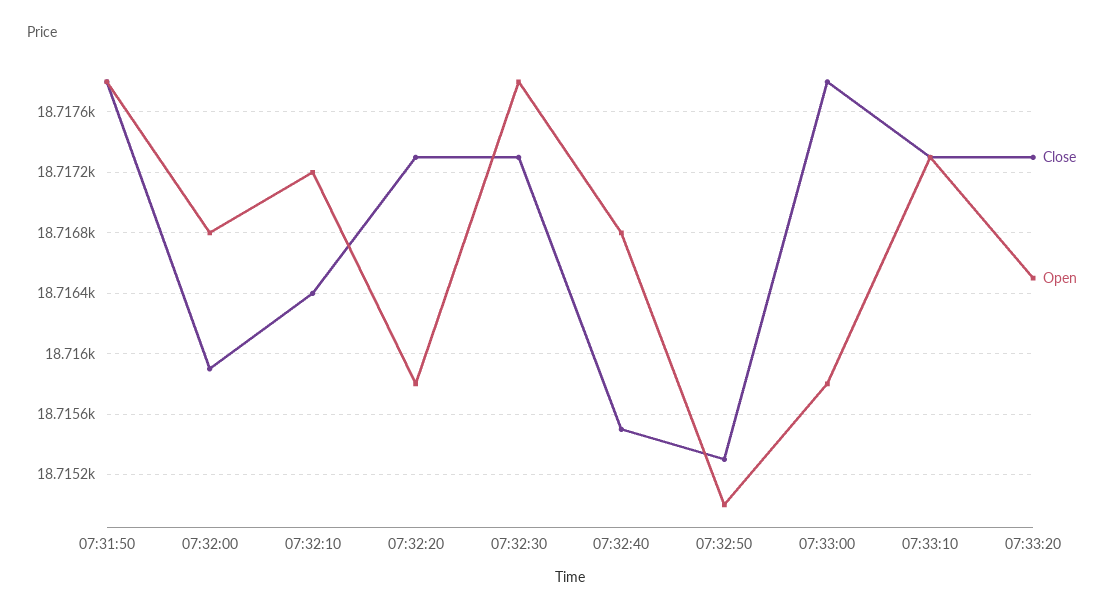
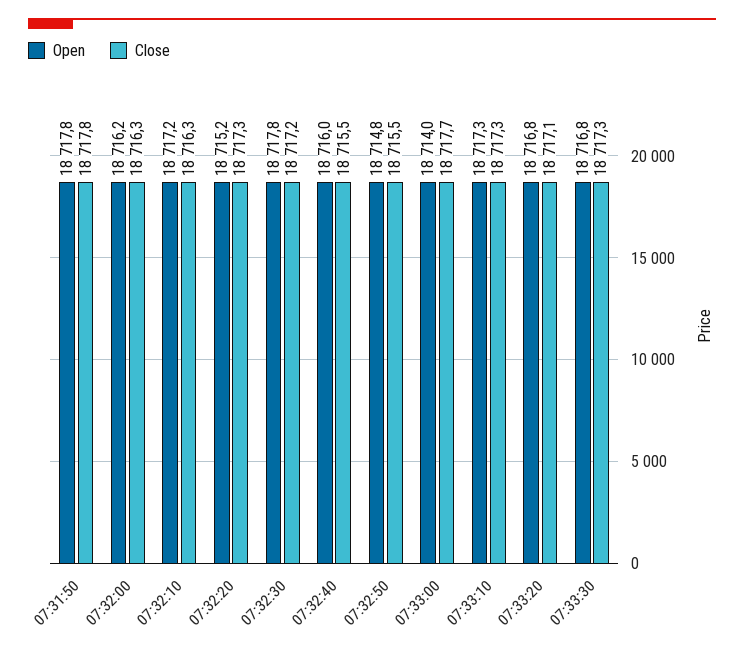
Close, 07:32:00: 18715.9 -> 18716.3
Open, 07:32:00: 18716.8 -> 18716.2
Close, 07:32:10: 18716.4 -> 18716.3
Open, 07:32:20: 18715.8 -> 18715.2
Close, 07:32:30: 18717.3 -> 18717.2
Open, 07:32:40: 18716.8 -> 18716
Close, 07:32:50: 18715.3 -> 18715.5
Open, 07:32:50: 18715 -> 18714.8
Close, 07:33:00: 18717.8 -> 18717.7
Open, 07:33:00: 18715.8 -> 18714
Close, 07:33:20: 18717.3 -> 18717.1
Open, 07:33:20: 18716.5 -> 18716.8
Open, 07:33:30: none -> 18716.8
Close, 07:33:30: none -> 18717.3

